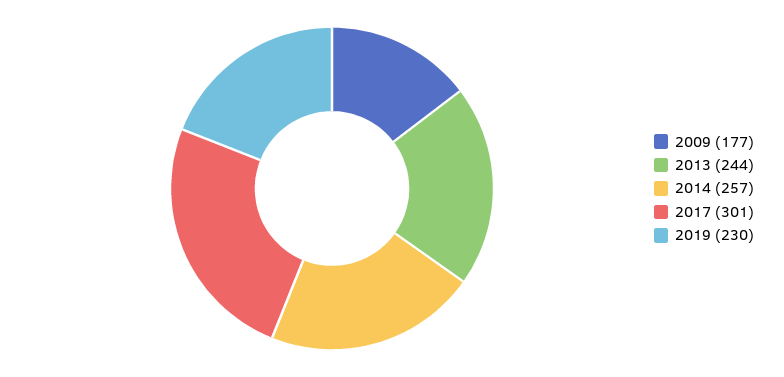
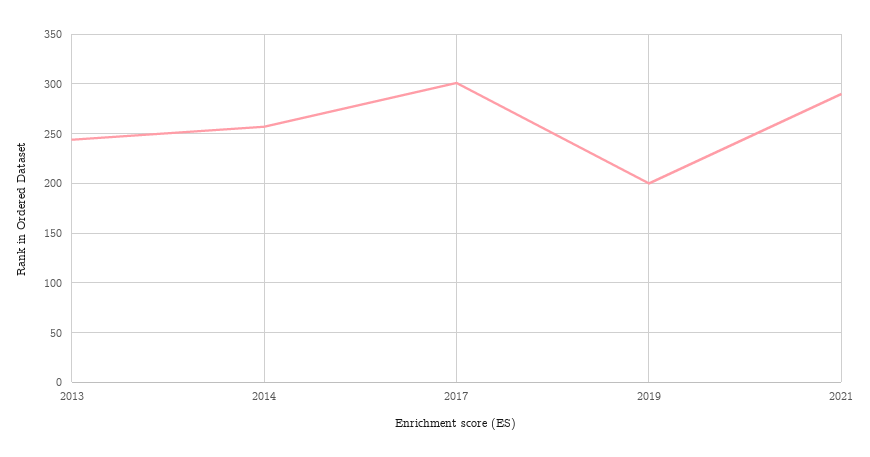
2009: 177 -> none
2019: 230 -> 200
2021: none -> 290

